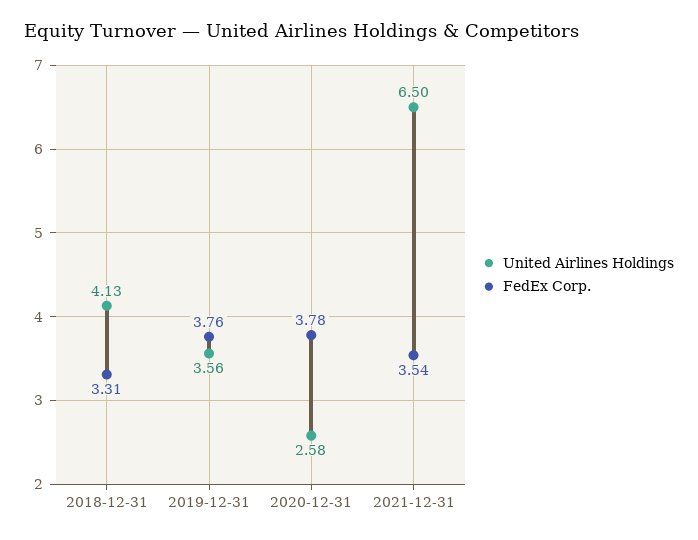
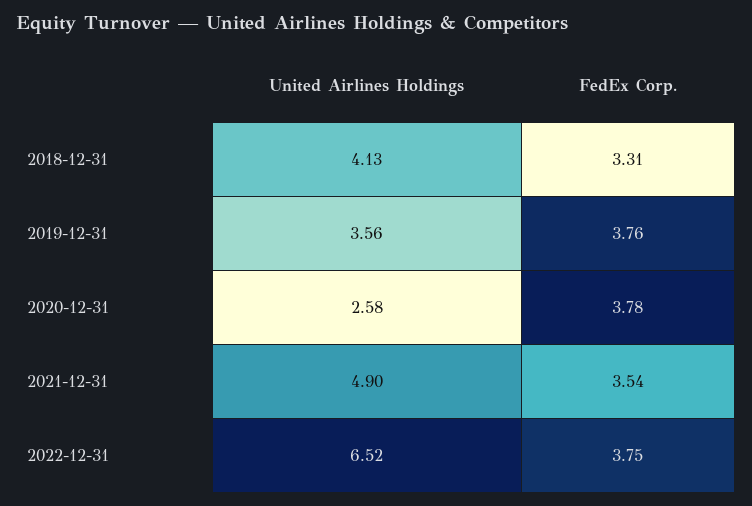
United Airlines Holdings, 2021-12-31: 6.5 -> 4.9
United Airlines Holdings, 2022-12-31: none -> 6.52
FedEx Corp., 2022-12-31: none -> 3.75

